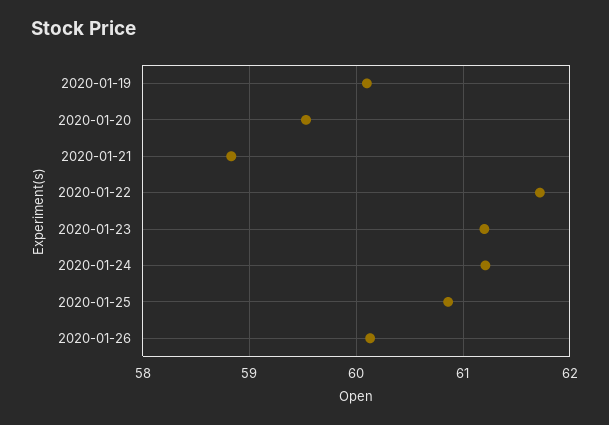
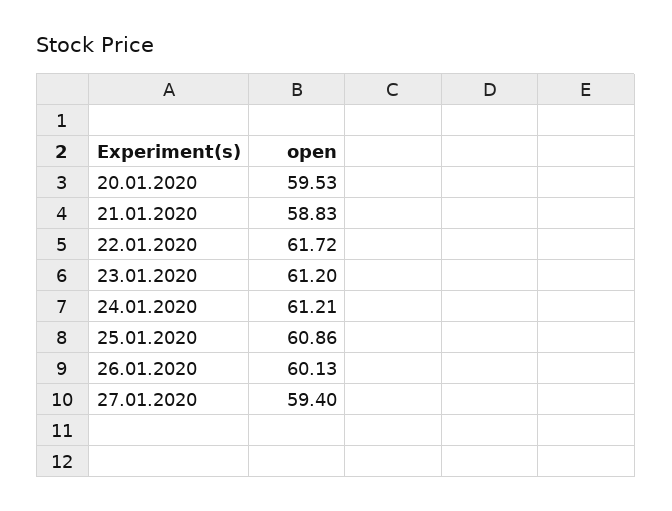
2020-01-19: 60.1 -> none
27.01.2020: none -> 59.4

